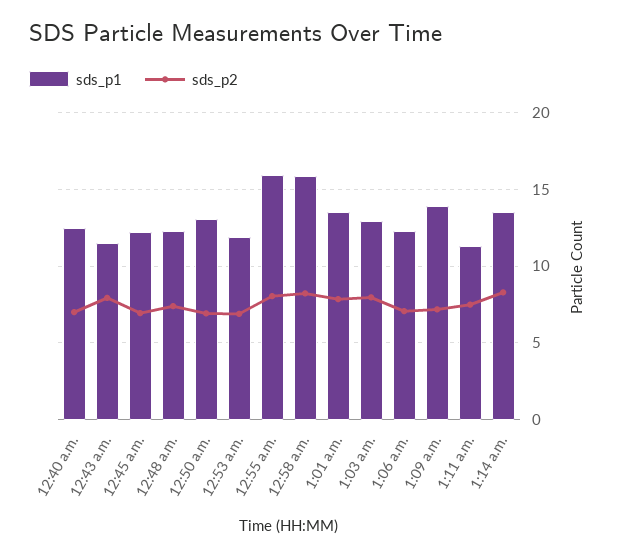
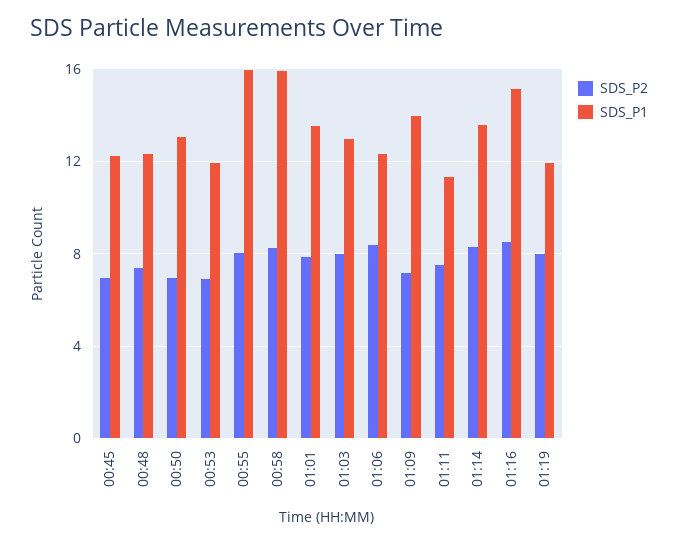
sds_p1, 12:40 a.m.: 12.5 -> none
sds_p2, 12:40 a.m.: 7 -> none
sds_p1, 12:43 a.m.: 11.5 -> none
sds_p2, 12:43 a.m.: 8 -> none
sds_p2, 1:06 a.m.: 7 -> 8.5
sds_p2, 01:16: none -> 8.5
sds_p1, 01:16: none -> 15
sds_p2, 01:19: none -> 8
sds_p1, 01:19: none -> 12

